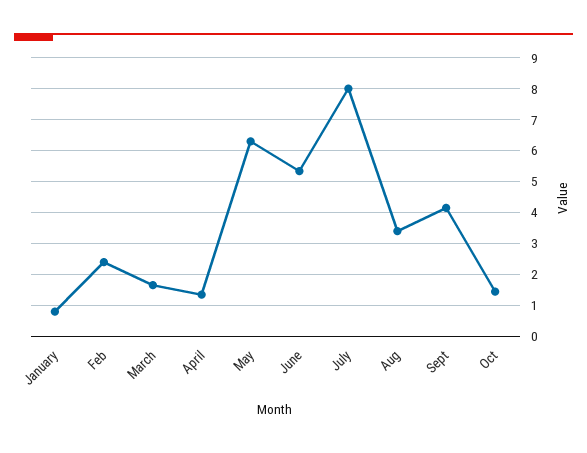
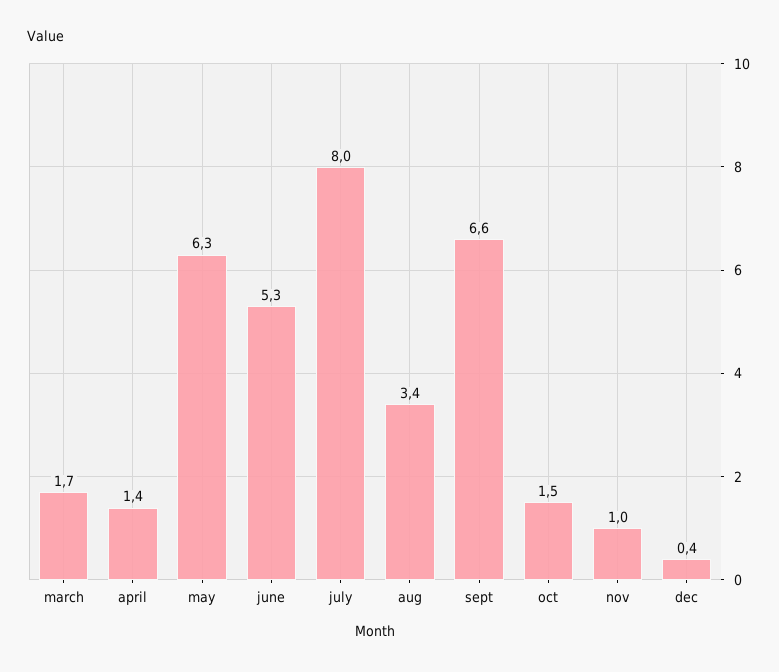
January: 0.8 -> none
Feb: 2.4 -> none
Sept: 4.2 -> 6.6
nov: none -> 1
dec: none -> 0.4

